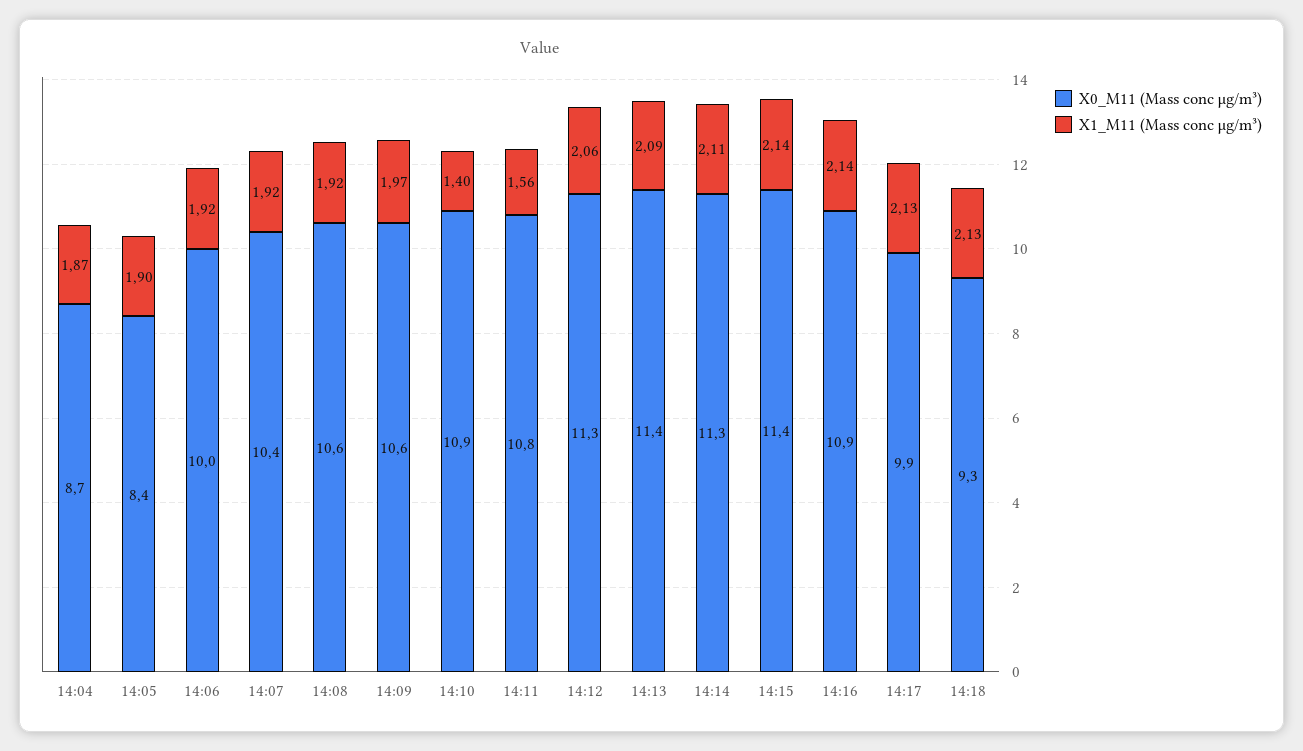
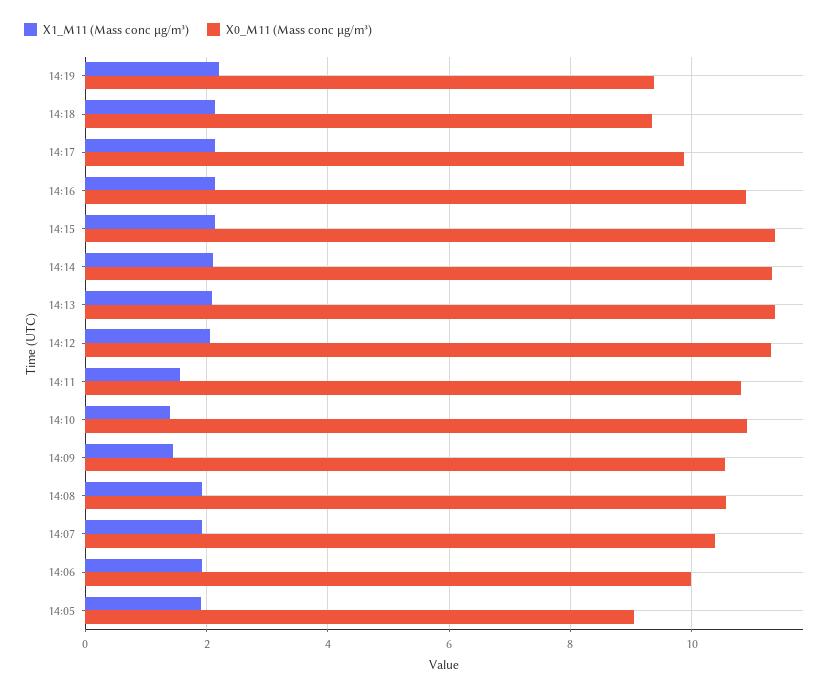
X0_M11 (Mass conc μg/m³), 14:04: 8.7 -> none
X1_M11 (Mass conc μg/m³), 14:04: 1.87 -> none
X0_M11 (Mass conc μg/m³), 14:05: 8.4 -> 9
X1_M11 (Mass conc μg/m³), 14:09: 1.97 -> 1.4
X1_M11 (Mass conc μg/m³), 14:19: none -> 2.2
X0_M11 (Mass conc μg/m³), 14:19: none -> 9.4

